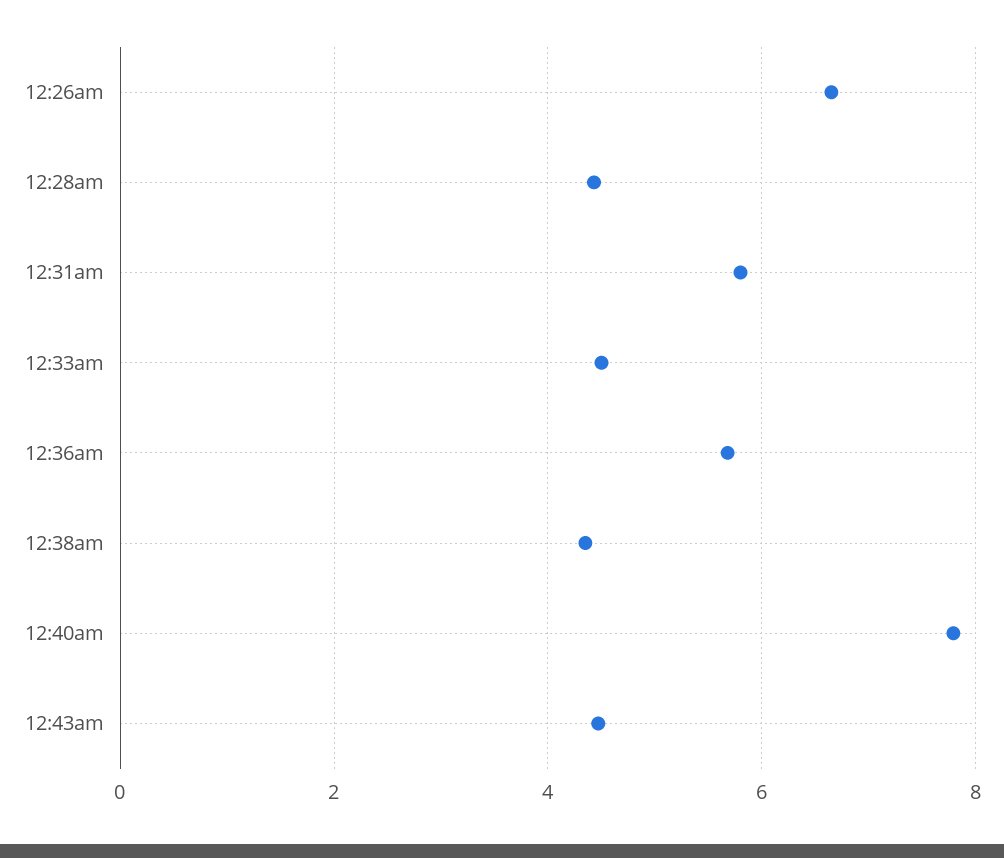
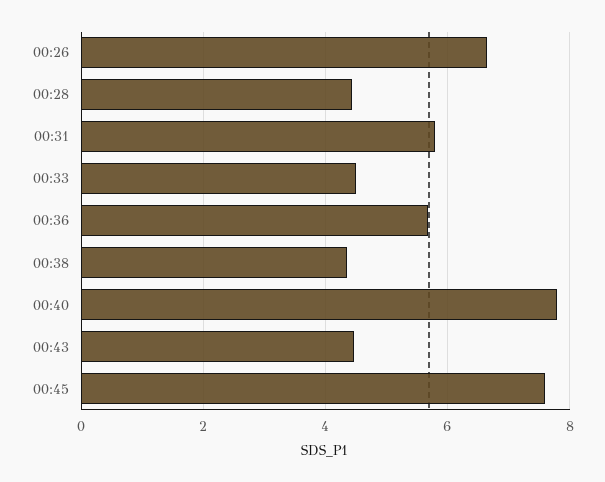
00:45: none -> 7.6

